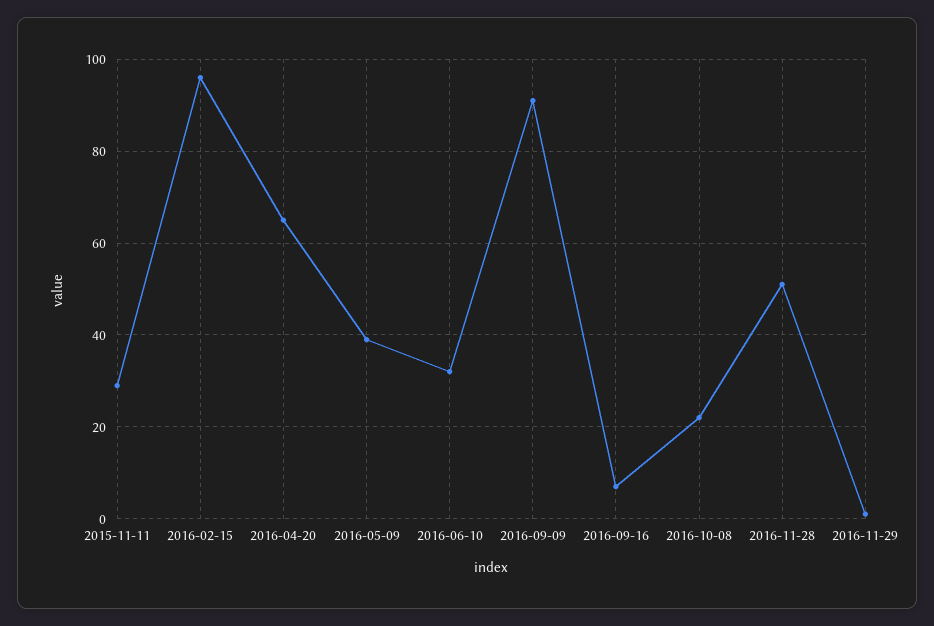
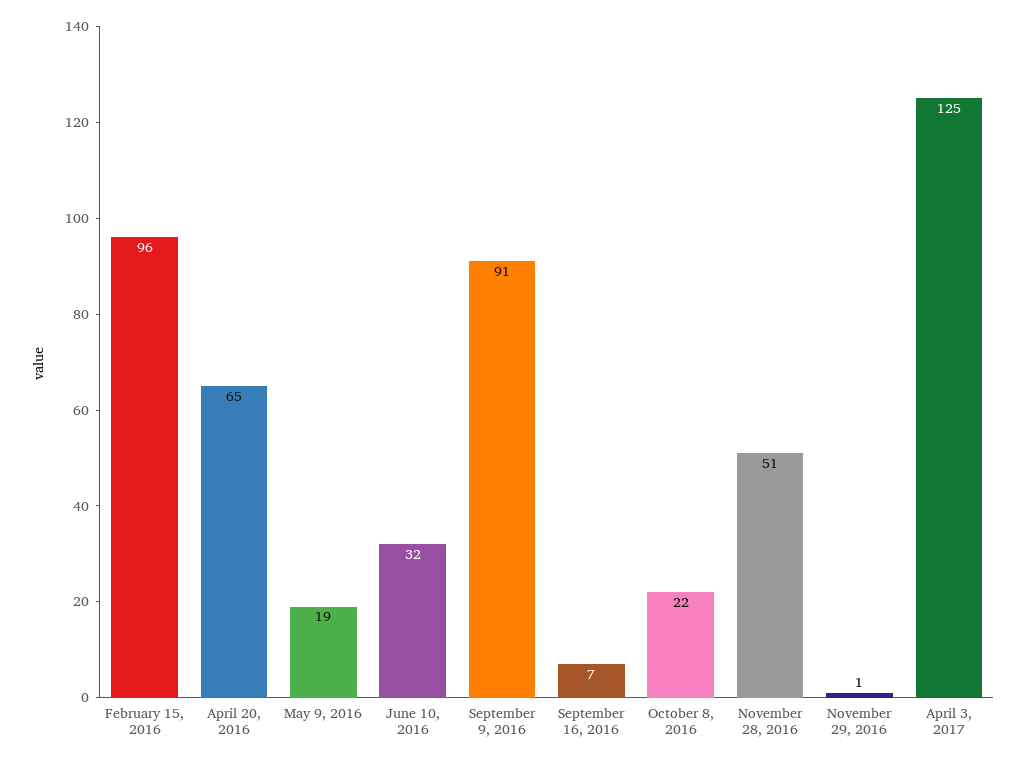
2015-11-11: 30 -> none
2016-05-09: 40 -> 19
April 3, 2017: none -> 125

